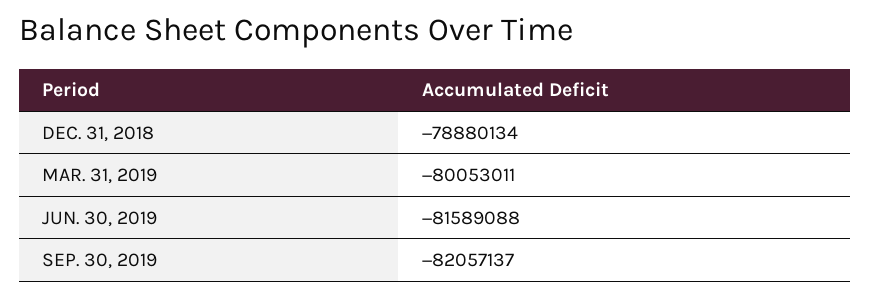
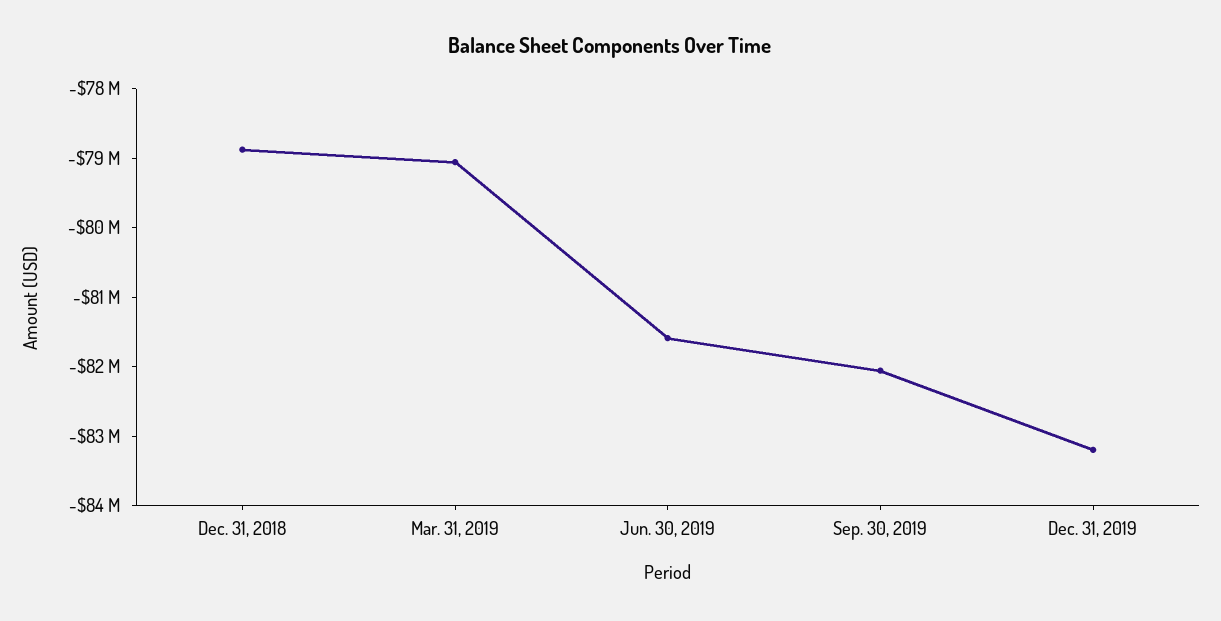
MAR. 31, 2019: -80053011 -> -79000000
Dec. 31, 2019: none -> -83200000

